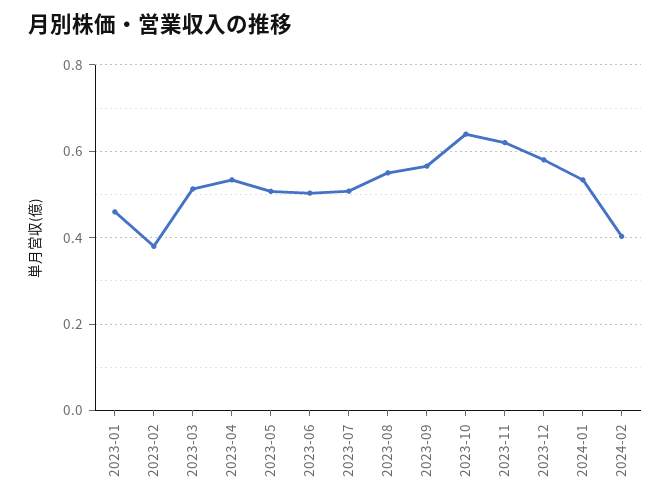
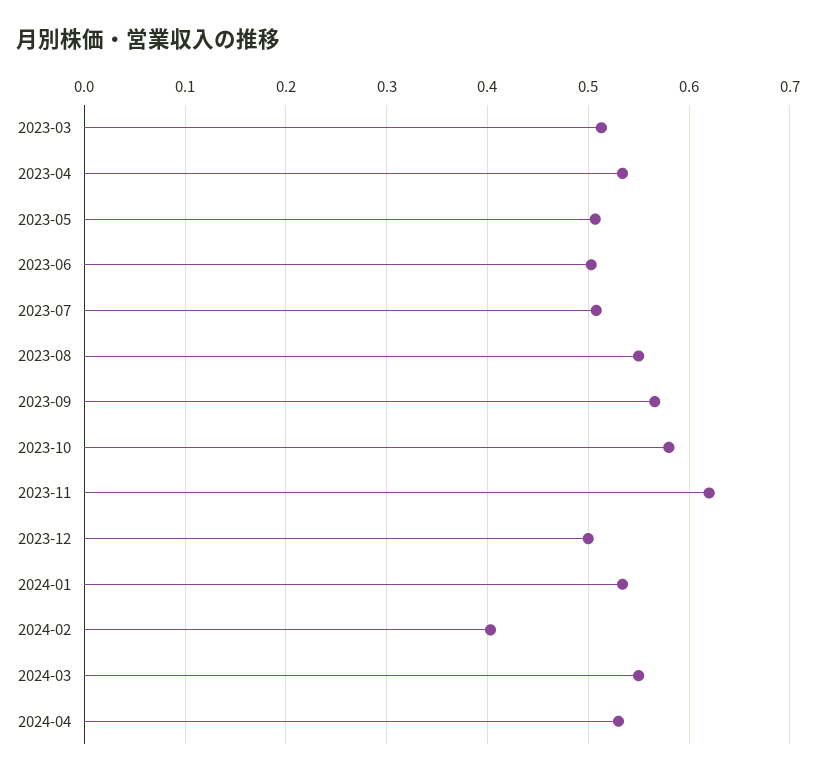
2023-01: 0.46 -> none
2023-02: 0.38 -> none
2023-10: 0.64 -> 0.58
2023-12: 0.58 -> 0.5
2024-03: none -> 0.55
2024-04: none -> 0.53

